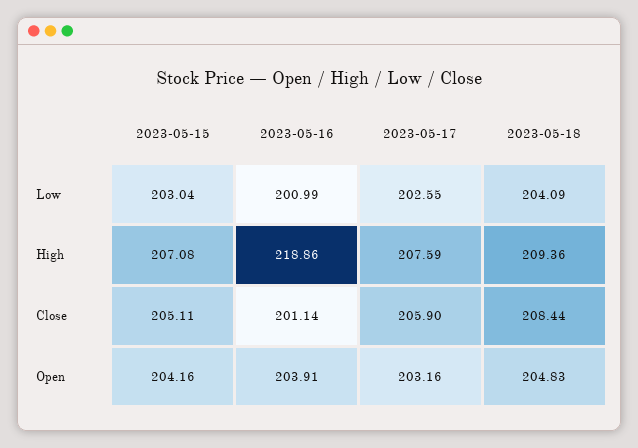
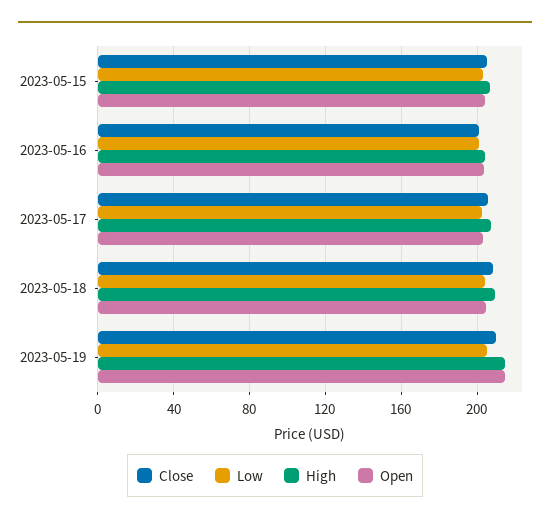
High, 2023-05-16: 218.86 -> 205
Close, 2023-05-19: none -> 210
Low, 2023-05-19: none -> 205
High, 2023-05-19: none -> 215
Open, 2023-05-19: none -> 215

